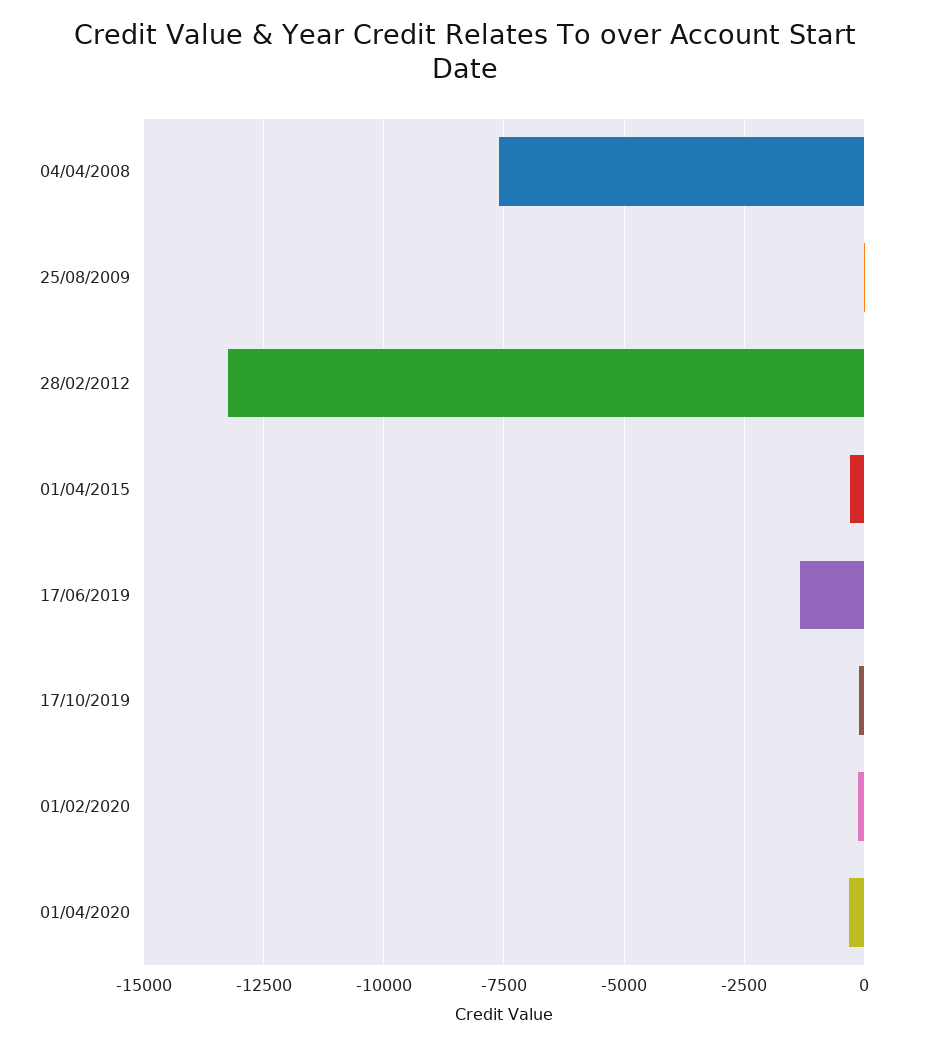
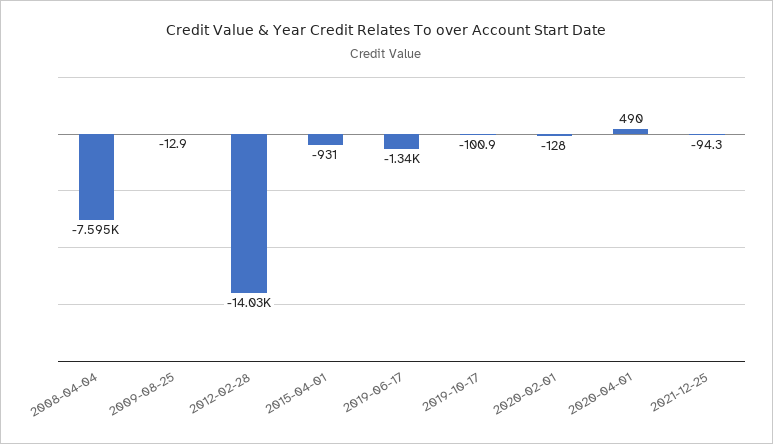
28/02/2012: -13250 -> -14030
01/04/2015: -250 -> -931
01/04/2020: -250 -> 490
2021-12-25: none -> -94.3

